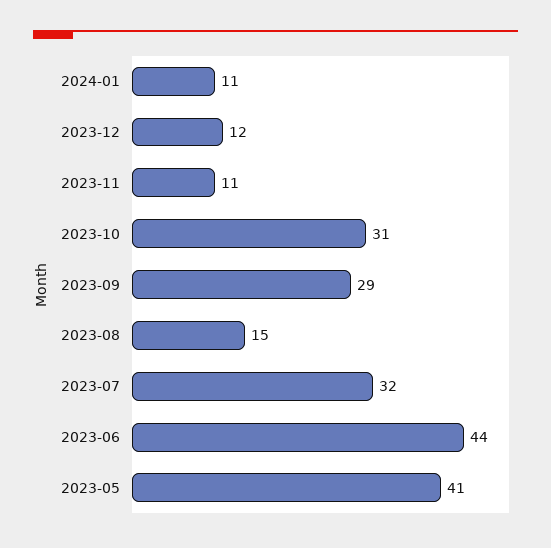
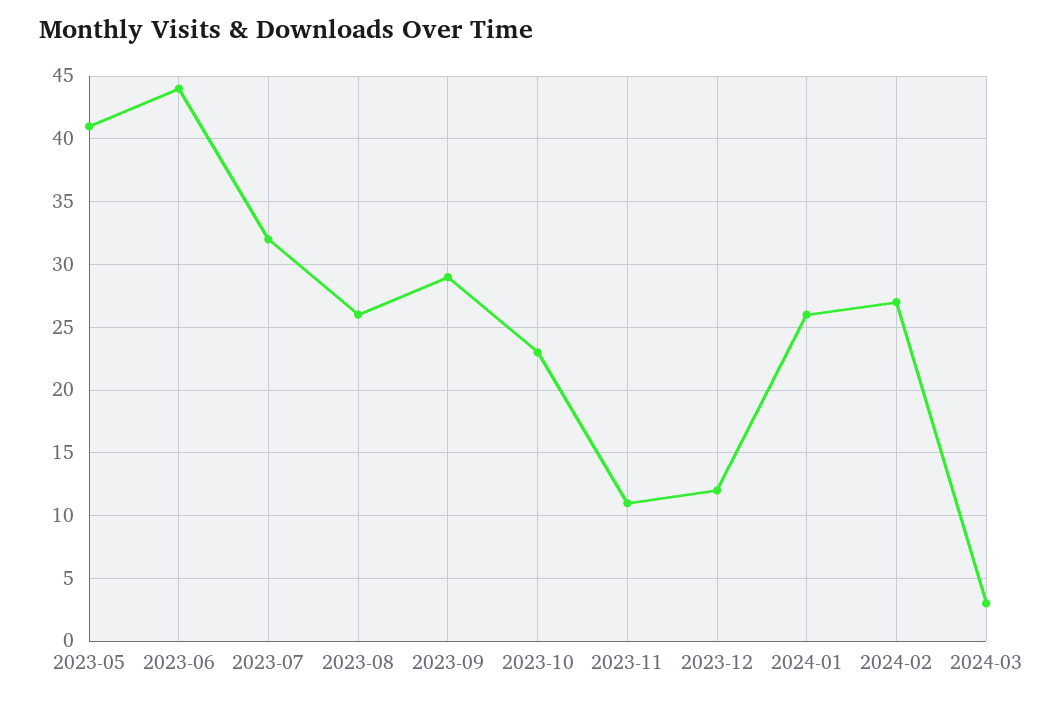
2024-01: 11 -> 26
2023-10: 31 -> 23
2023-08: 15 -> 26
2024-02: none -> 27
2024-03: none -> 3

